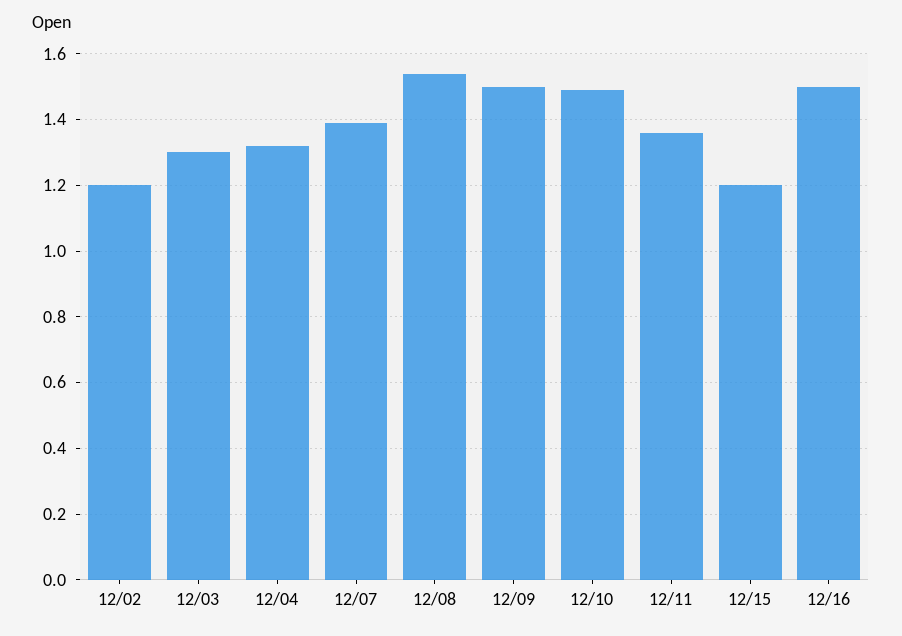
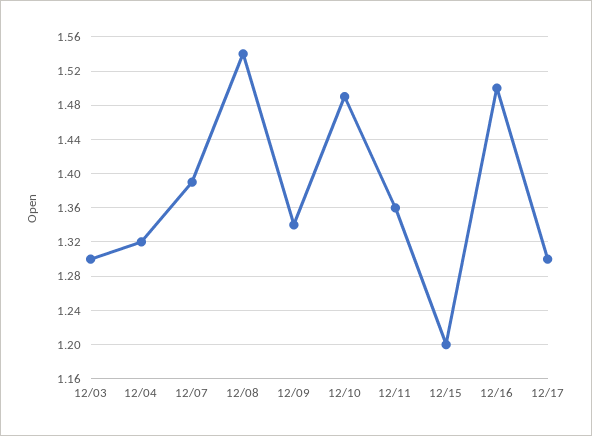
12/02: 1.2 -> none
12/09: 1.5 -> 1.34
12/17: none -> 1.3

